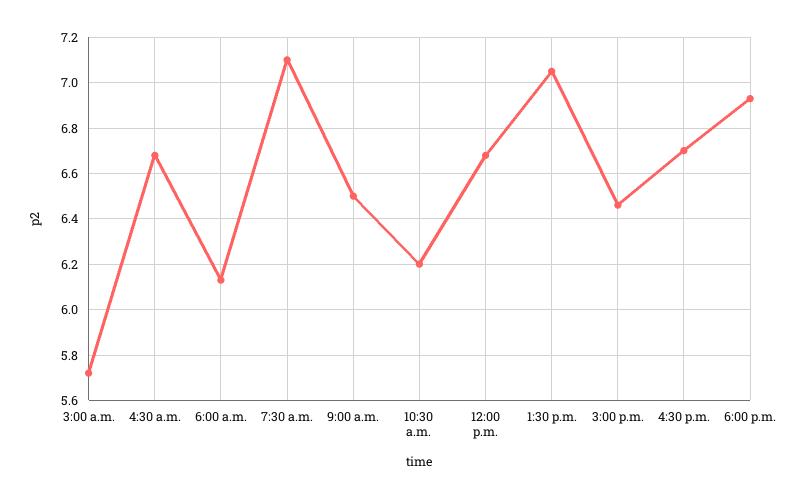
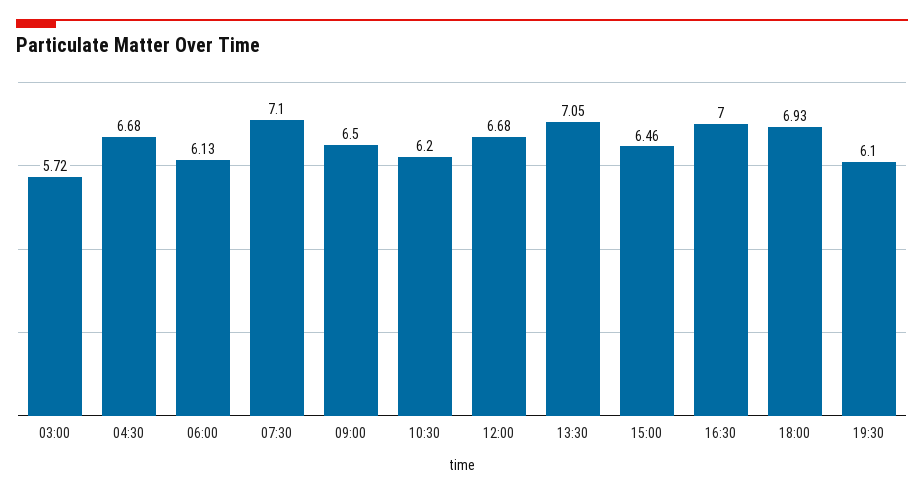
4:30 p.m.: 6.7 -> 7
19:30: none -> 6.1

